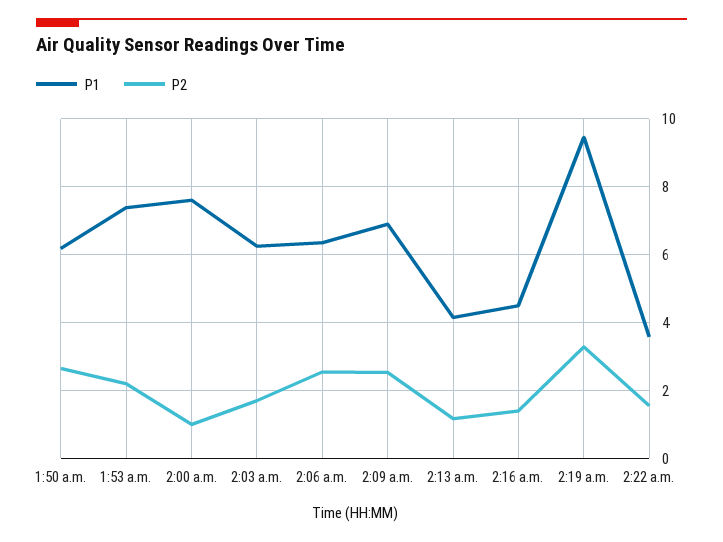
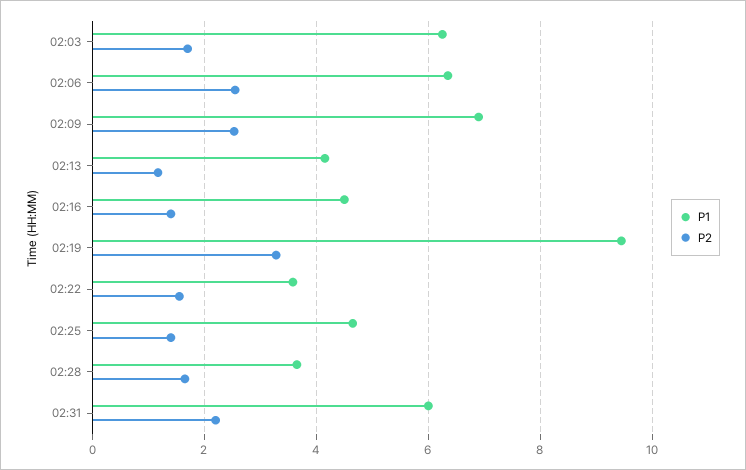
P1, 1:50 a.m.: 6.2 -> none
P2, 1:50 a.m.: 2.6 -> none
P1, 1:53 a.m.: 7.4 -> none
P2, 1:53 a.m.: 2.2 -> none
P1, 2:00 a.m.: 7.6 -> none
P2, 2:00 a.m.: 1 -> none
P1, 02:25: none -> 4.6
P2, 02:25: none -> 1.4
P1, 02:28: none -> 3.6
P2, 02:28: none -> 1.6
P1, 02:31: none -> 6
P2, 02:31: none -> 2.2

